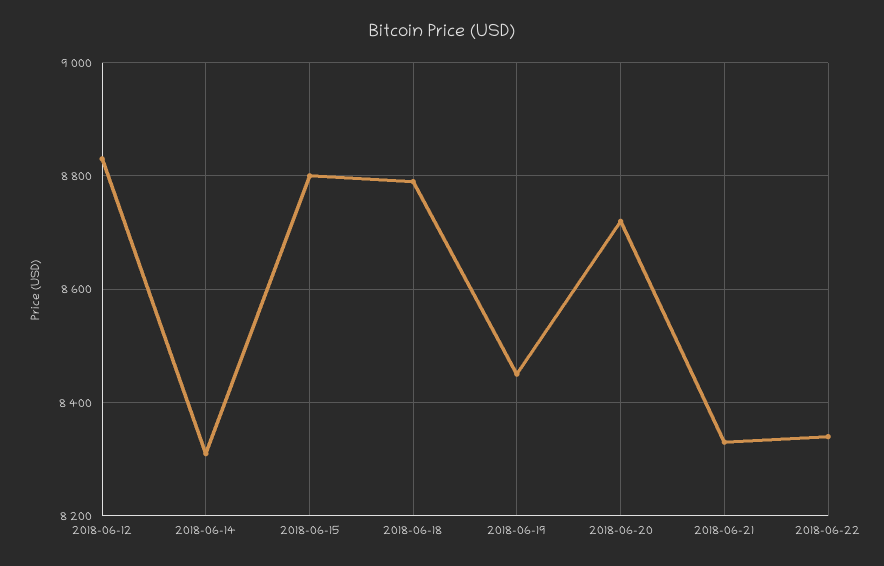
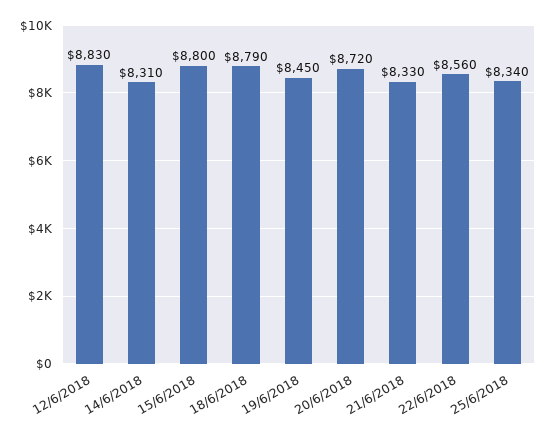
2018-06-22: 8340 -> 8560
25/6/2018: none -> 8340

